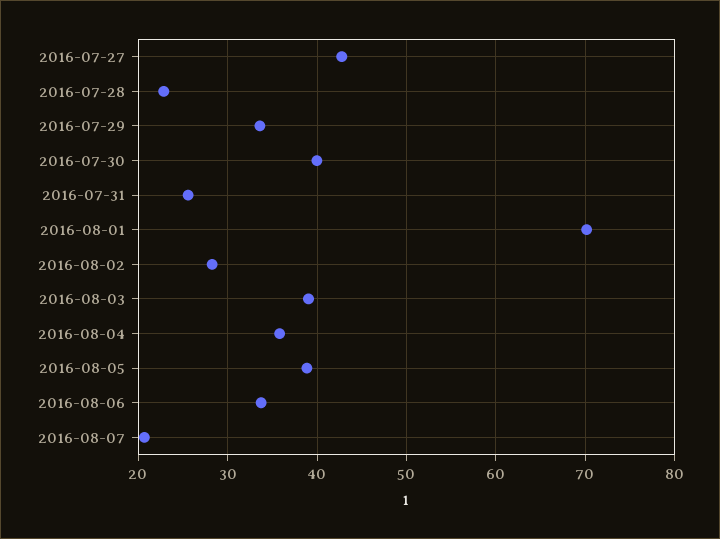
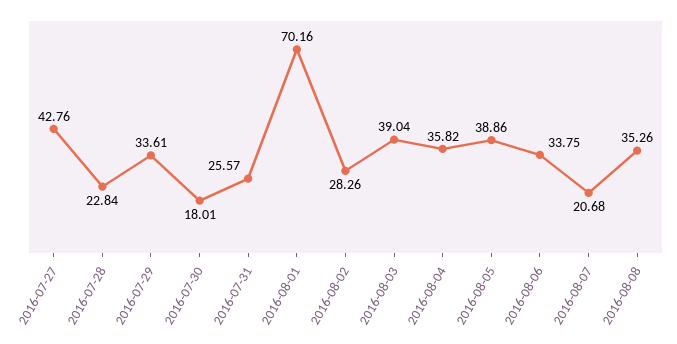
2016-07-30: 40 -> 18.01
2016-08-08: none -> 35.26

